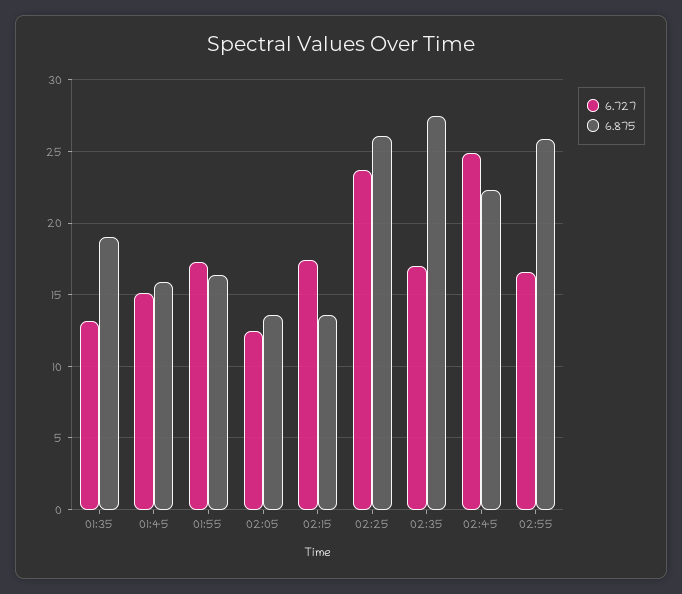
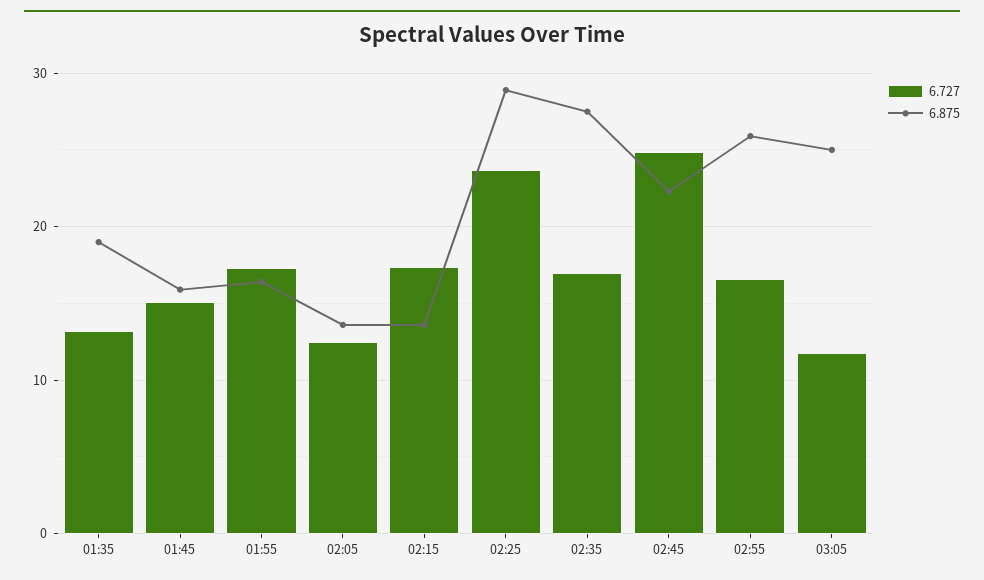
6.875, 02:25: 26 -> 29
6.727, 03:05: none -> 12
6.875, 03:05: none -> 25

